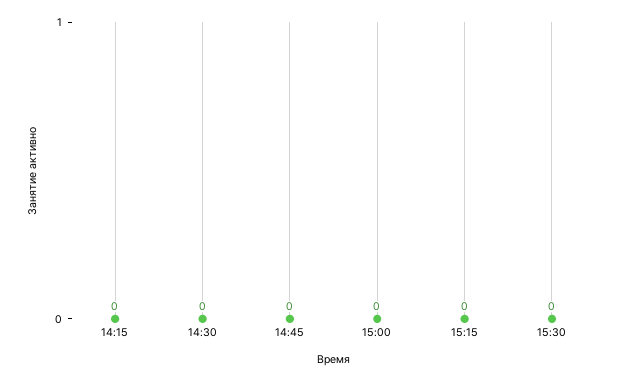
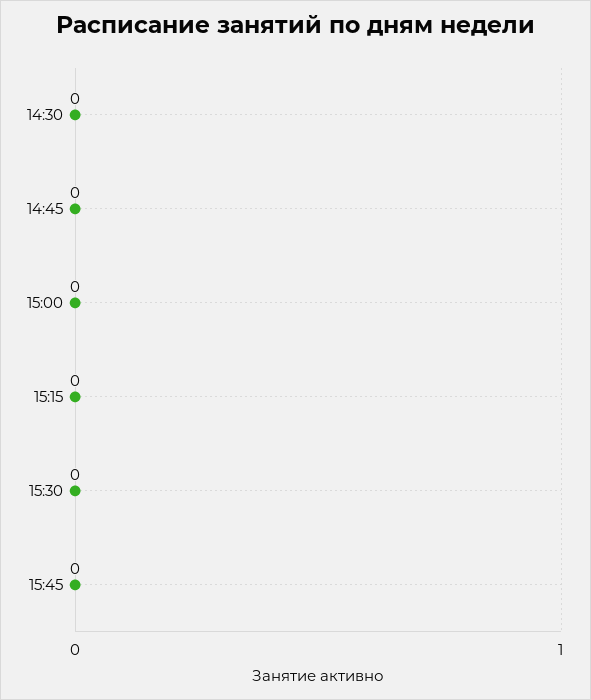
14:15: 0 -> none
15:45: none -> 0

